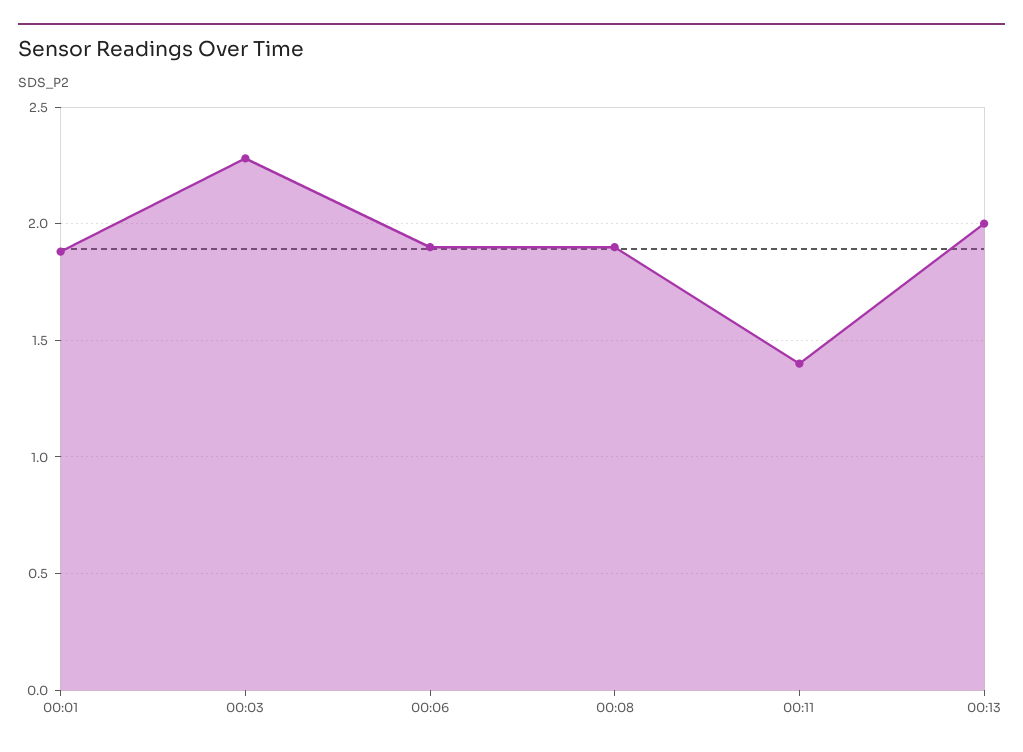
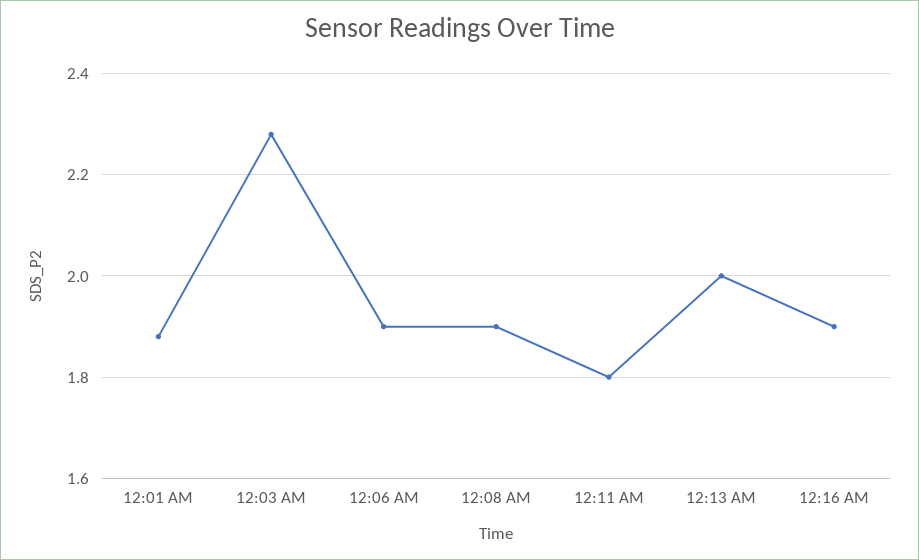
00:11: 1.4 -> 1.8
12:16 AM: none -> 1.9

